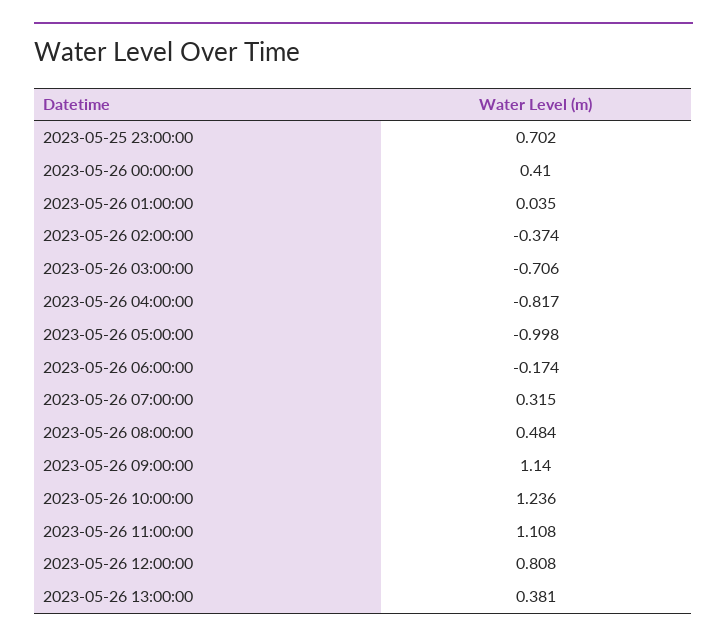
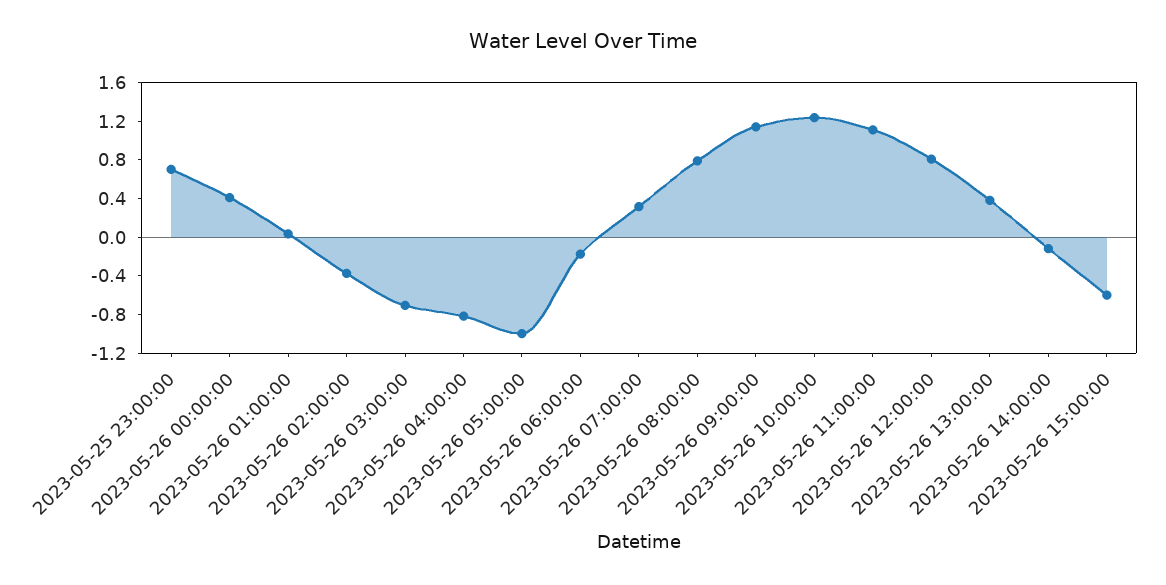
2023-05-26 08:00:00: 0.484 -> 0.8
2023-05-26 14:00:00: none -> -0.1
2023-05-26 15:00:00: none -> -0.6

